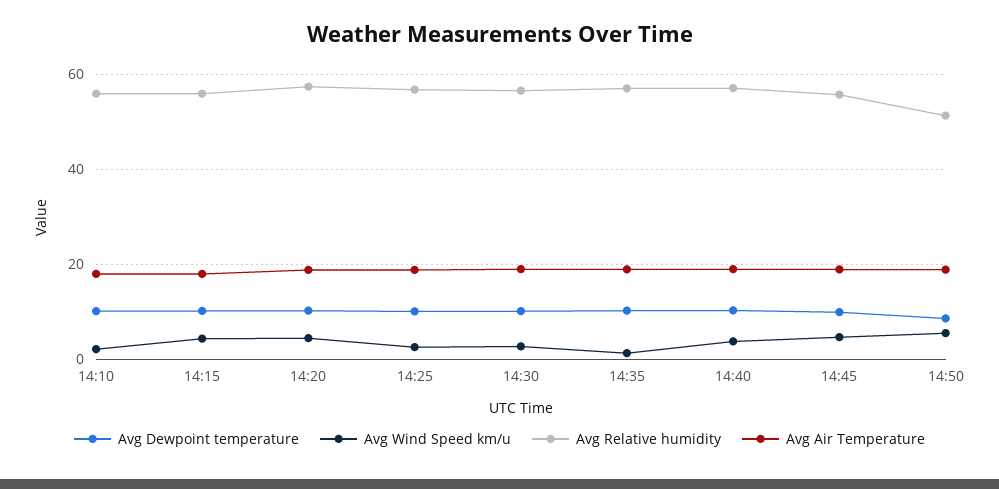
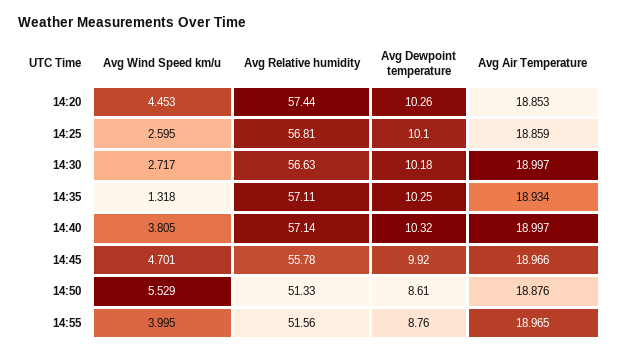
Avg Dewpoint temperature, 14:10: 10 -> none
Avg Wind Speed km/u, 14:10: 2 -> none
Avg Relative humidity, 14:10: 56 -> none
Avg Air Temperature, 14:10: 18 -> none
Avg Dewpoint temperature, 14:15: 10 -> none
Avg Wind Speed km/u, 14:15: 4 -> none
Avg Relative humidity, 14:15: 56 -> none
Avg Air Temperature, 14:15: 18 -> none
Avg Wind Speed km/u, 14:55: none -> 3.995
Avg Relative humidity, 14:55: none -> 51.56
Avg Dewpoint temperature, 14:55: none -> 8.76
Avg Air Temperature, 14:55: none -> 18.965

